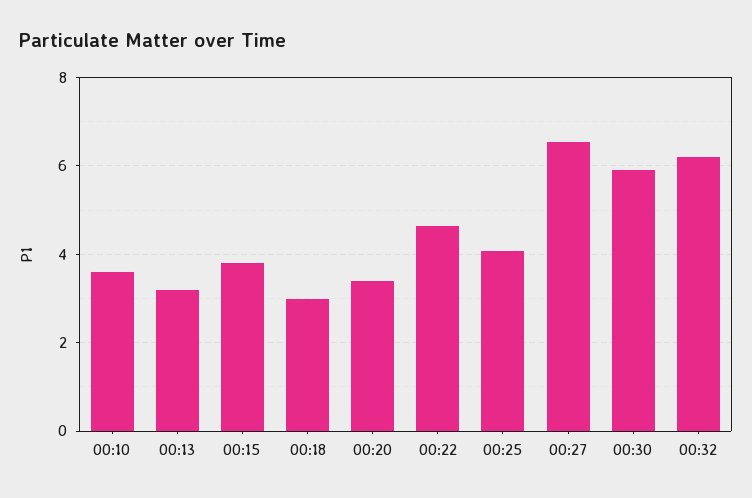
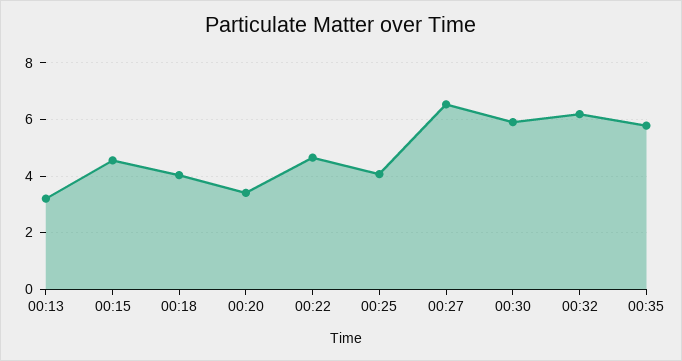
00:10: 3.6 -> none
00:15: 3.8 -> 4.5
00:18: 3 -> 4
00:35: none -> 5.75

